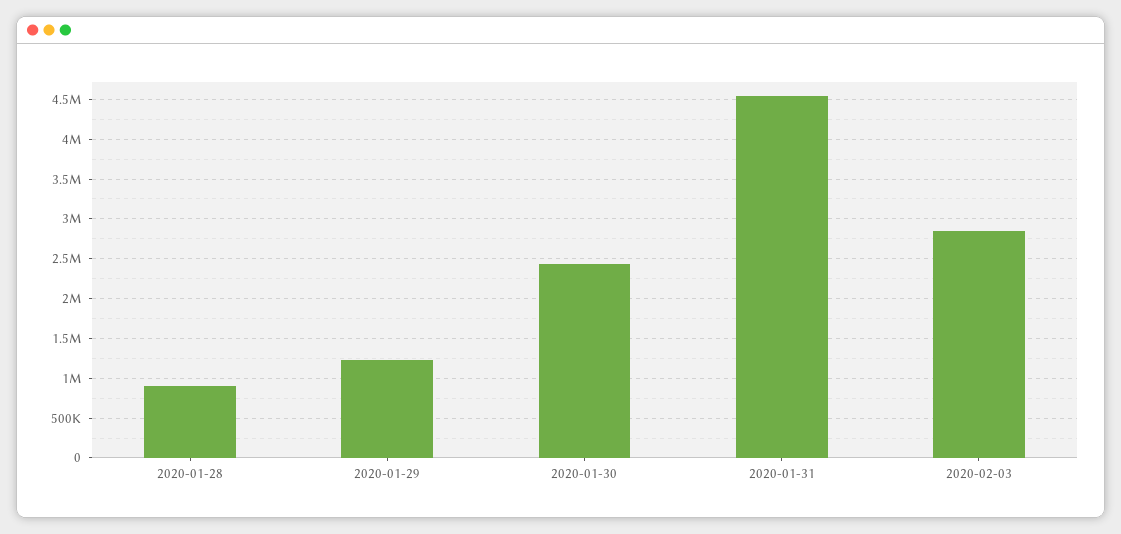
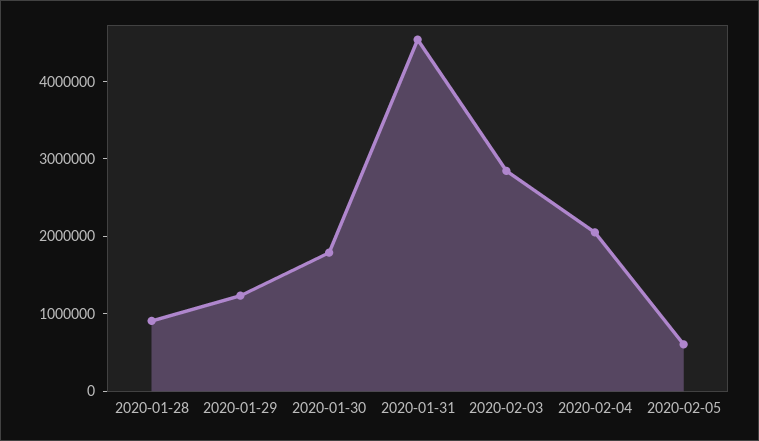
2020-01-30: 2400000 -> 1800000
2020-02-04: none -> 2000000
2020-02-05: none -> 600000

